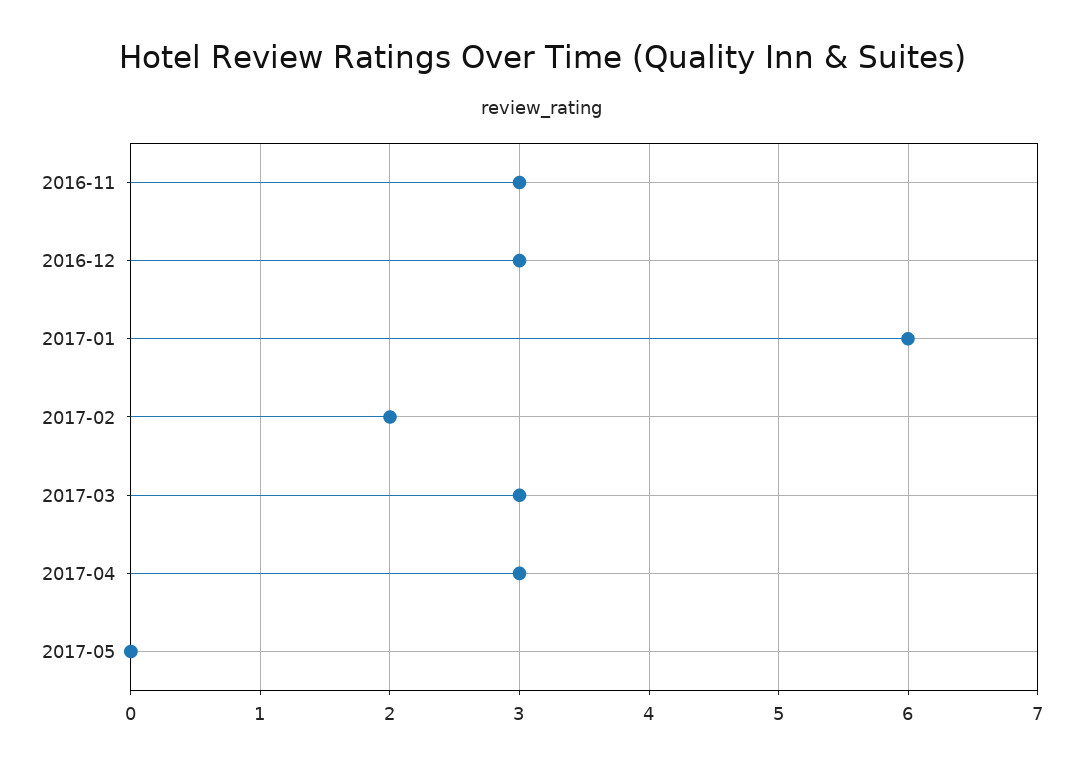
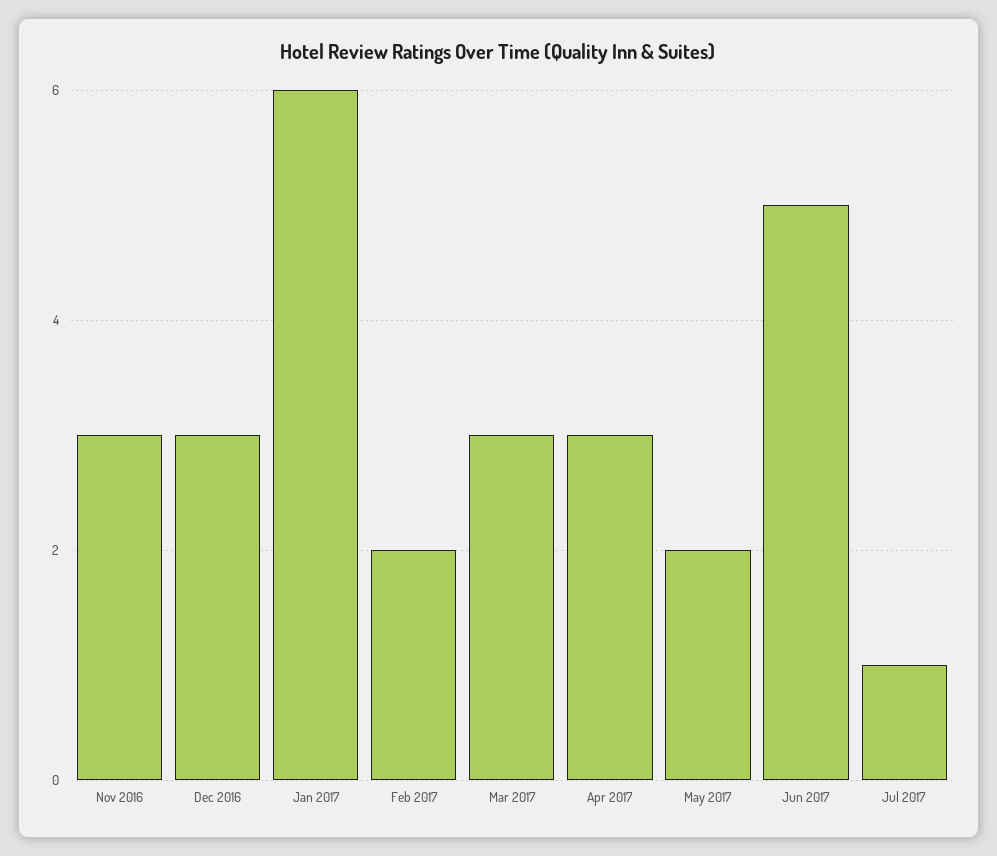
2017-05: 0 -> 2
Jun 2017: none -> 5
Jul 2017: none -> 1

